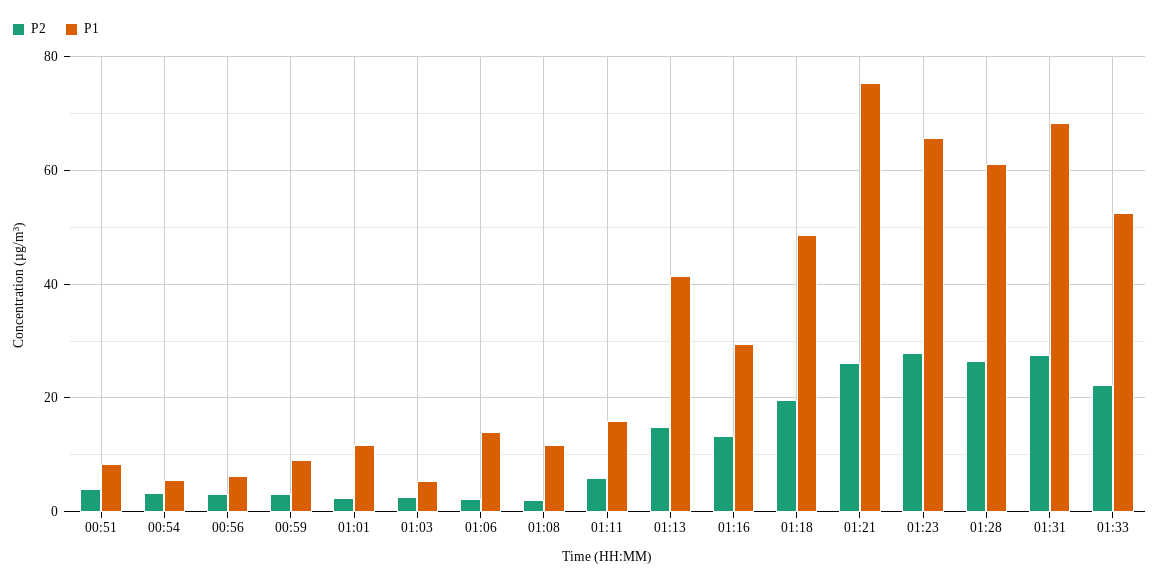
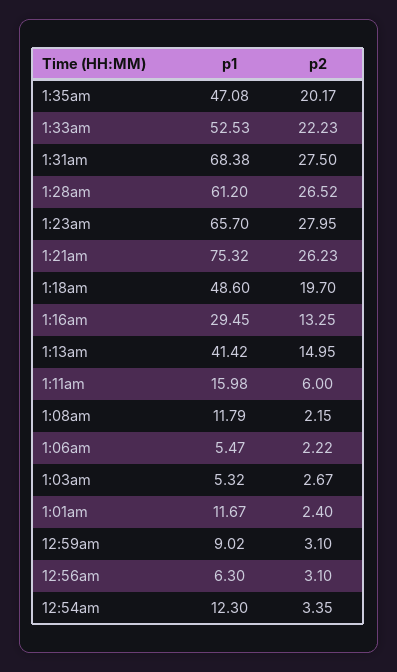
P2, 00:51: 4 -> none
P1, 00:51: 8 -> none
P1, 00:54: 6 -> 12.3
P1, 01:06: 14 -> 5.47
P1, 1:35am: none -> 47.08
P2, 1:35am: none -> 20.17

